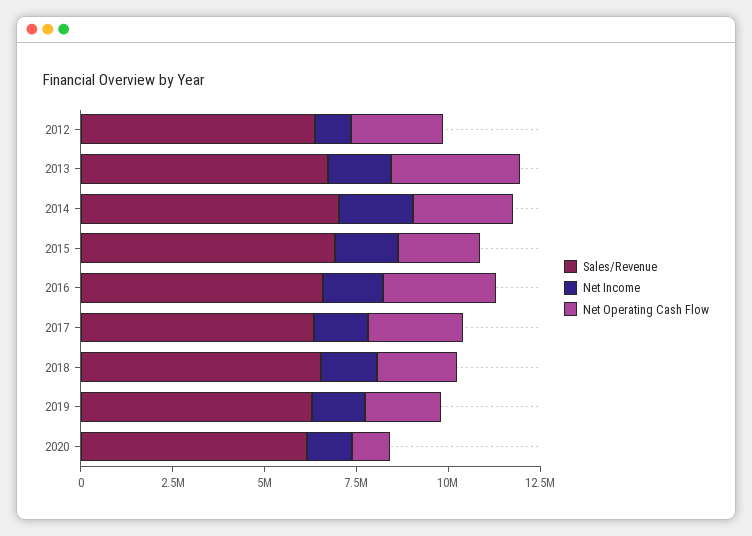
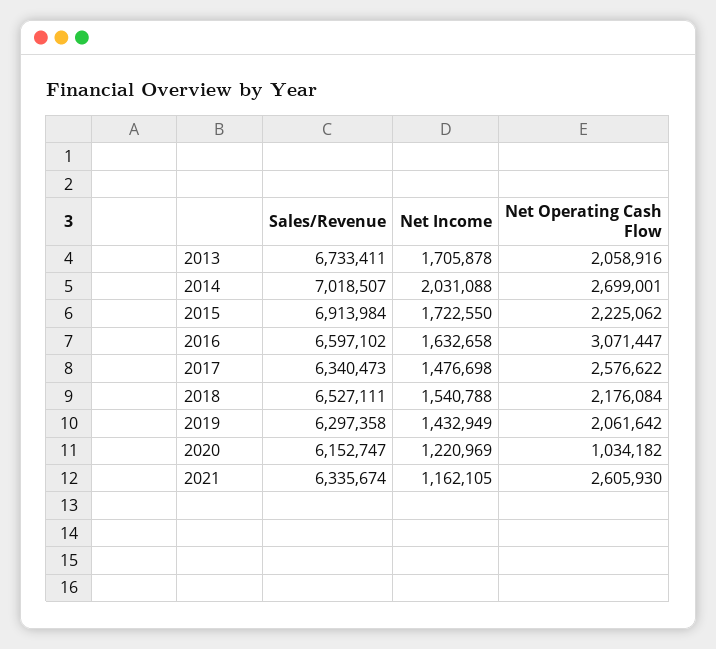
Sales/Revenue, 2012: 6500000 -> none
Net Income, 2012: 1000000 -> none
Net Operating Cash Flow, 2012: 2500000 -> none
Net Operating Cash Flow, 2013: 3500000 -> 2058916
Sales/Revenue, 2021: none -> 6335674
Net Income, 2021: none -> 1162105
Net Operating Cash Flow, 2021: none -> 2605930

